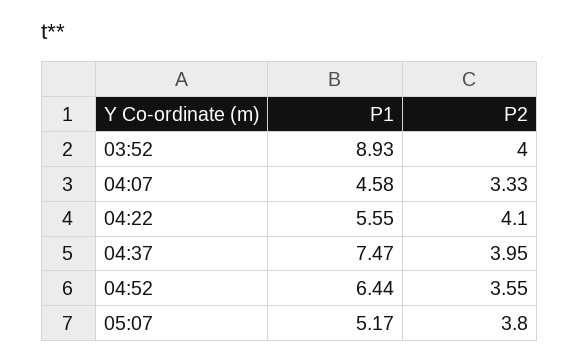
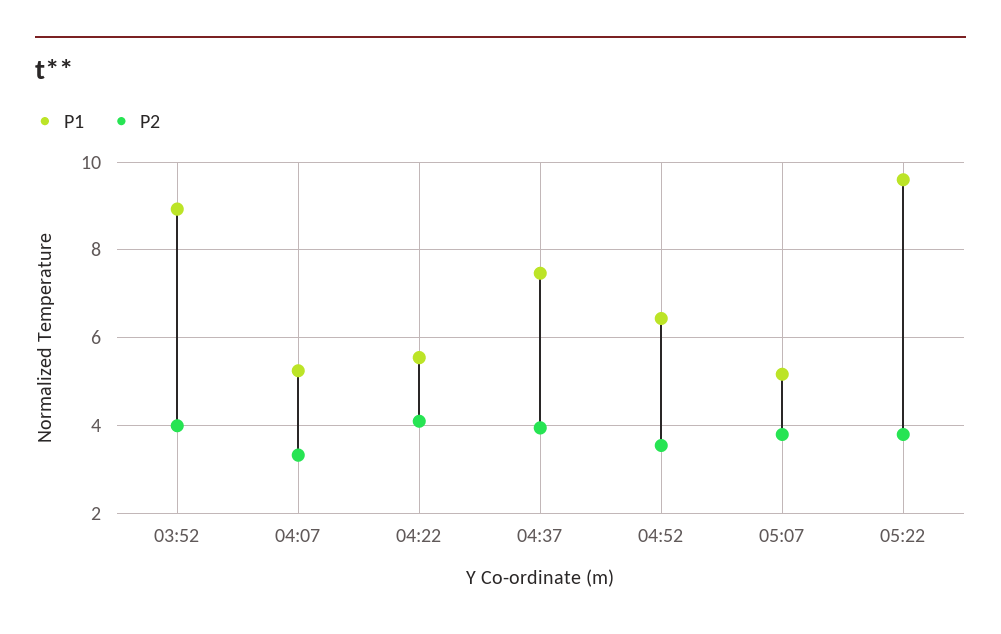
P1, 04:07: 4.58 -> 5.2
P1, 05:22: none -> 9.6
P2, 05:22: none -> 3.8

